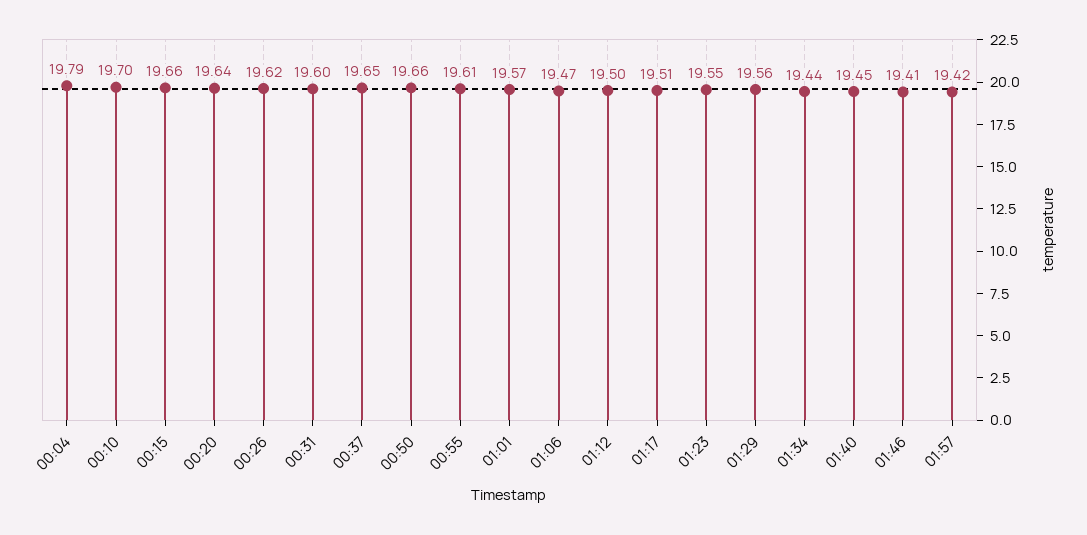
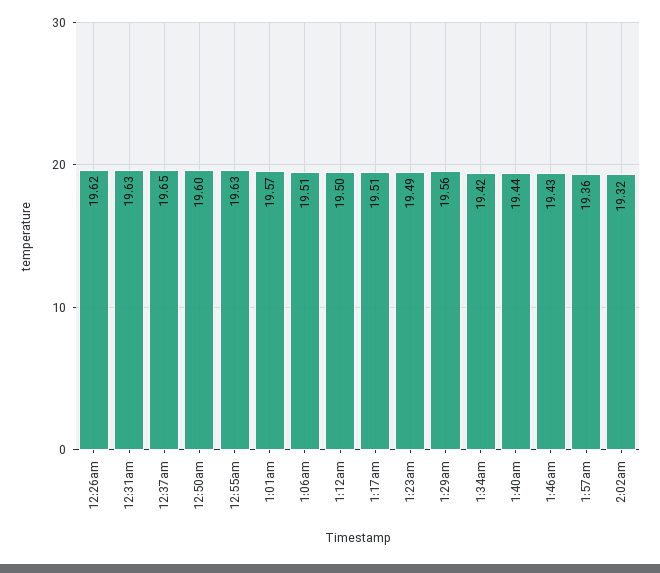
00:04: 19.79 -> none
00:10: 19.7 -> none
00:15: 19.66 -> none
00:20: 19.64 -> none
00:31: 19.6 -> 19.63
00:50: 19.66 -> 19.6
00:55: 19.61 -> 19.63
01:06: 19.47 -> 19.51
01:23: 19.55 -> 19.49
01:34: 19.44 -> 19.42
01:40: 19.45 -> 19.44
01:46: 19.41 -> 19.43
01:57: 19.42 -> 19.36
2:02am: none -> 19.32

